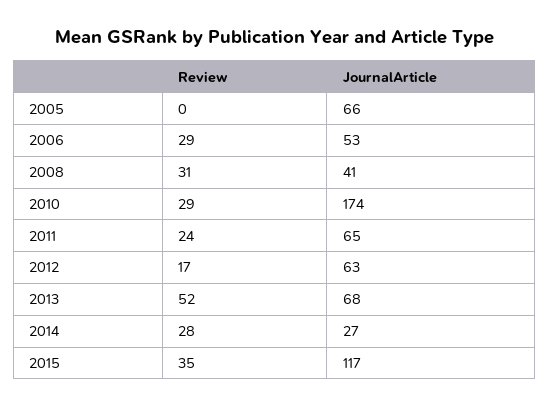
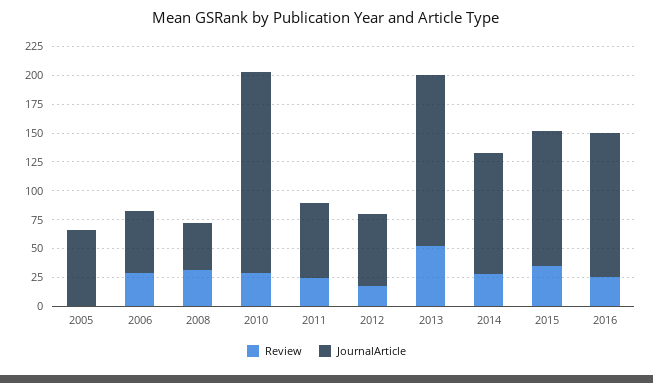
JournalArticle, 2013: 68 -> 150
JournalArticle, 2014: 27 -> 100
Review, 2016: none -> 25
JournalArticle, 2016: none -> 125

